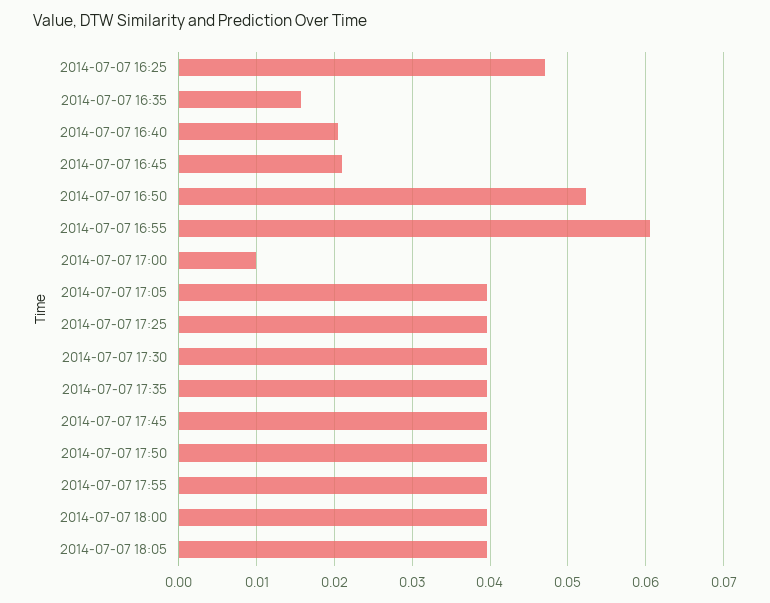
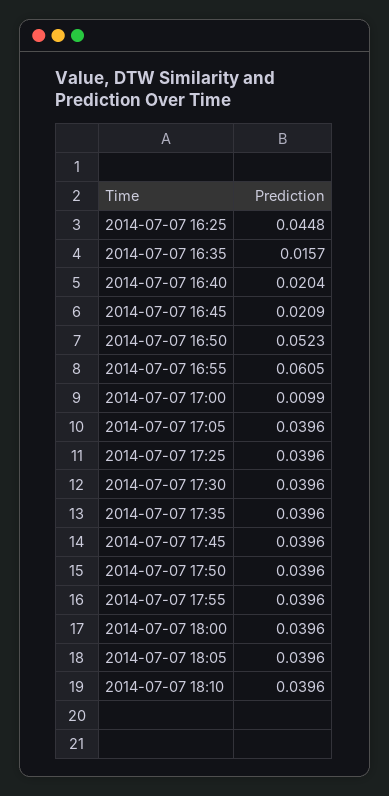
2014-07-07 16:25: 0.047 -> 0.0448
2014-07-07 18:10: none -> 0.0396

